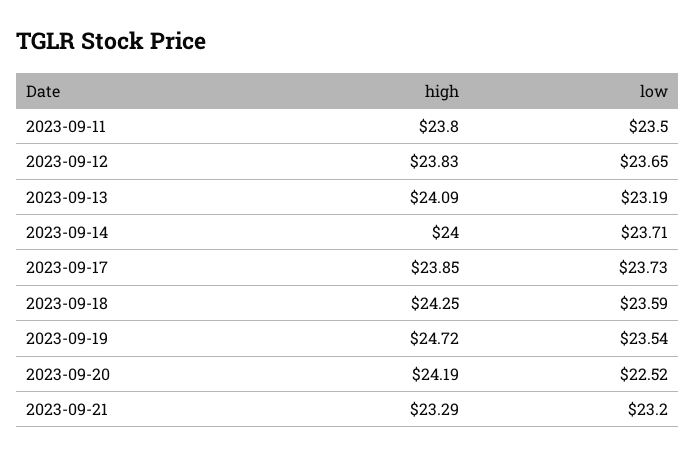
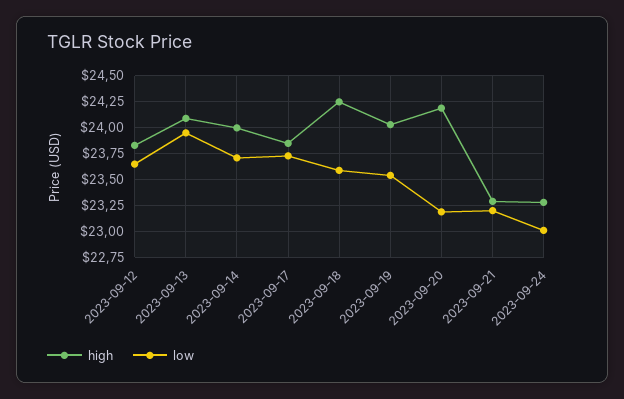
high, 2023-09-11: 23.8 -> none
low, 2023-09-11: 23.5 -> none
low, 2023-09-13: 23.19 -> 24
high, 2023-09-19: 24.72 -> 24
low, 2023-09-20: 22.52 -> 23.25
high, 2023-09-24: none -> 23.25
low, 2023-09-24: none -> 23

